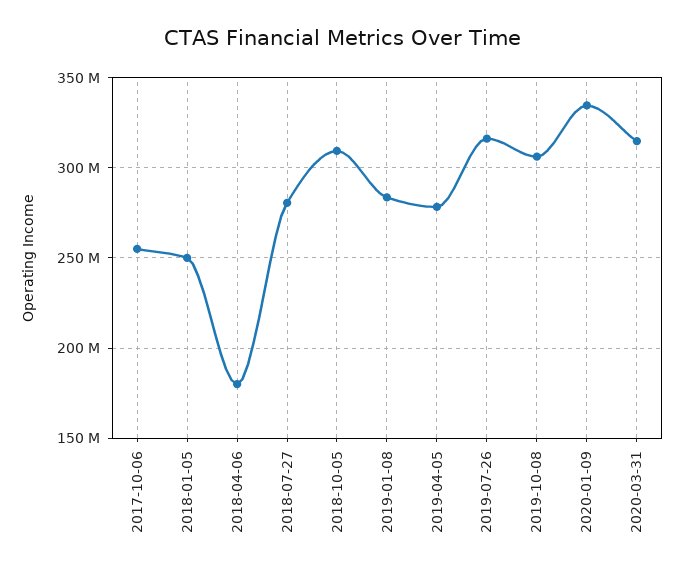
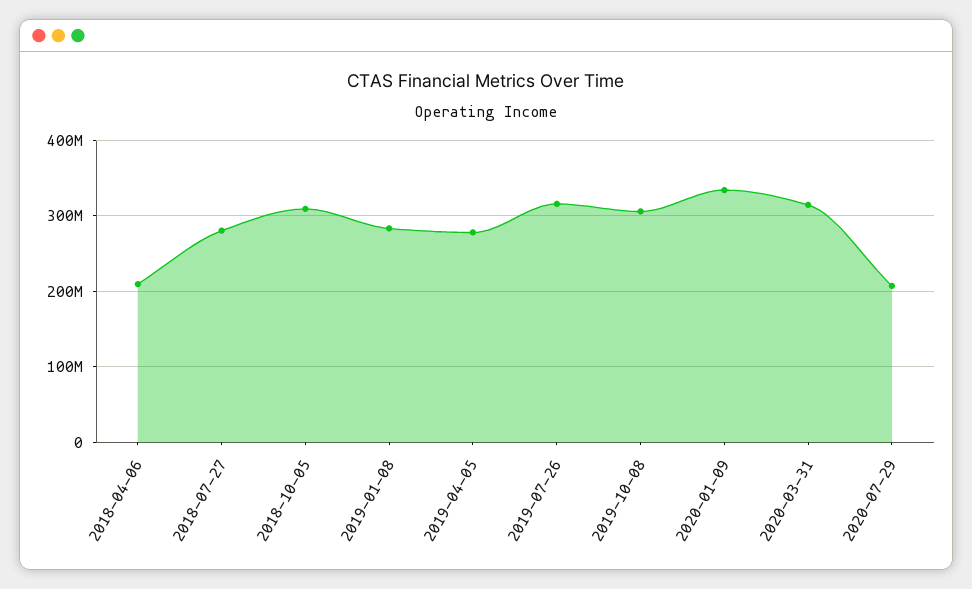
2017-10-06: 255000000 -> none
2018-01-05: 250000000 -> none
2018-04-06: 180000000 -> 210000000
2020-07-29: none -> 210000000

